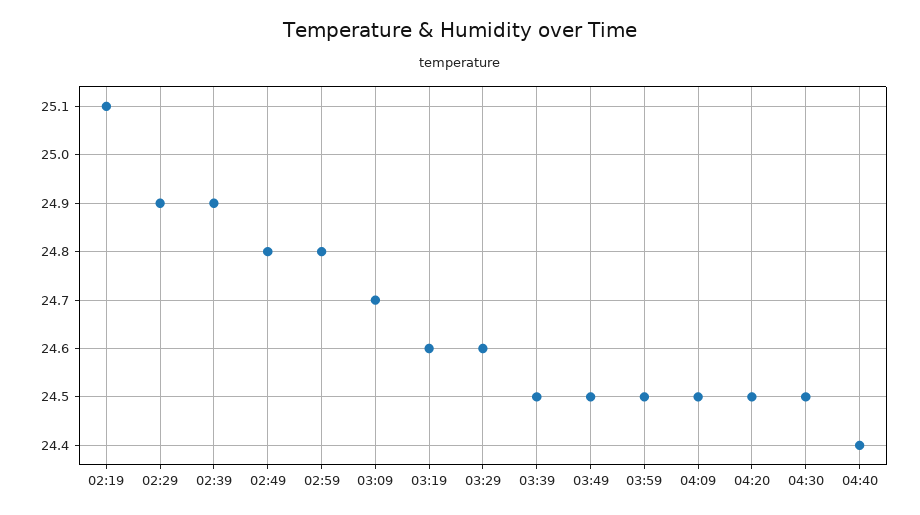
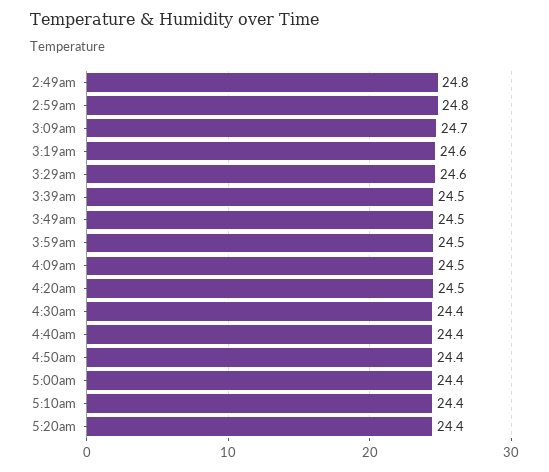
02:19: 25.1 -> none
02:29: 24.9 -> none
02:39: 24.9 -> none
04:30: 24.5 -> 24.4
4:50am: none -> 24.4
5:00am: none -> 24.4
5:10am: none -> 24.4
5:20am: none -> 24.4

